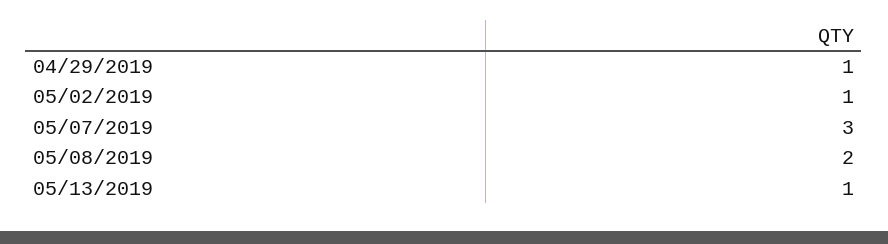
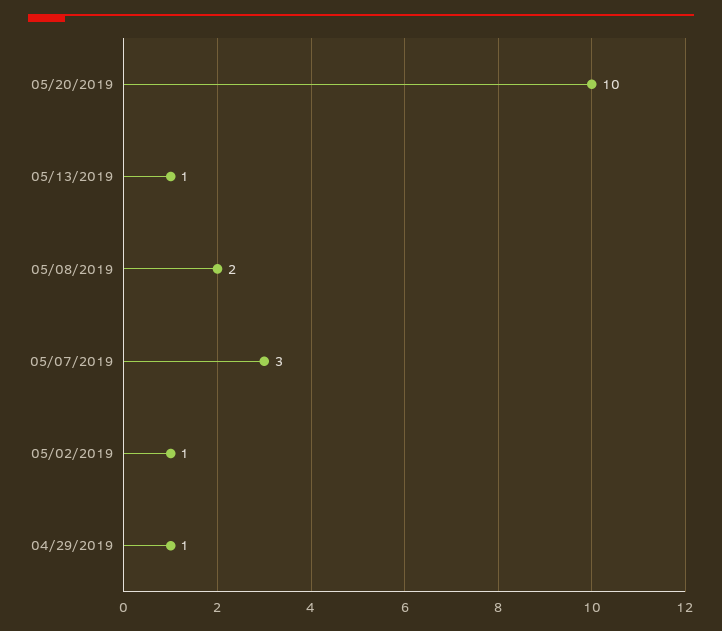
05/20/2019: none -> 10

